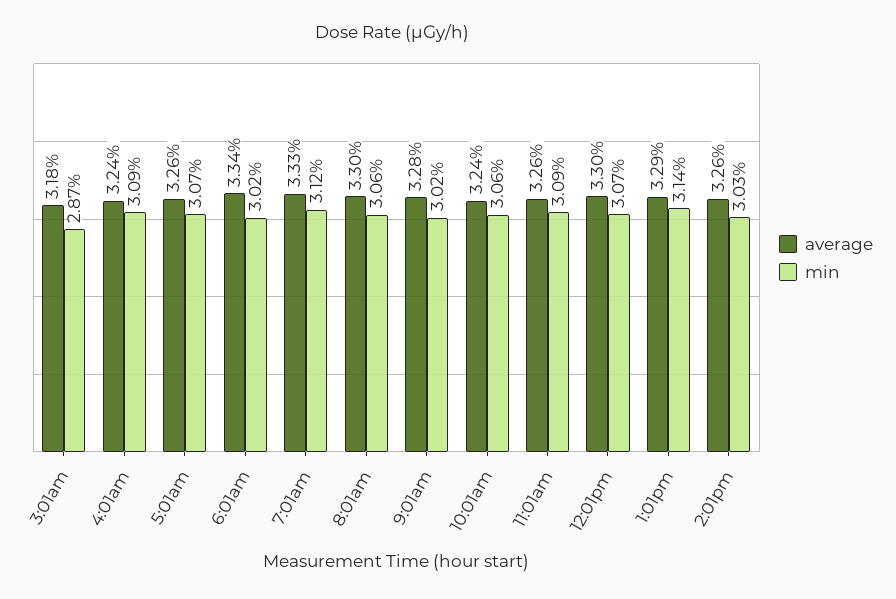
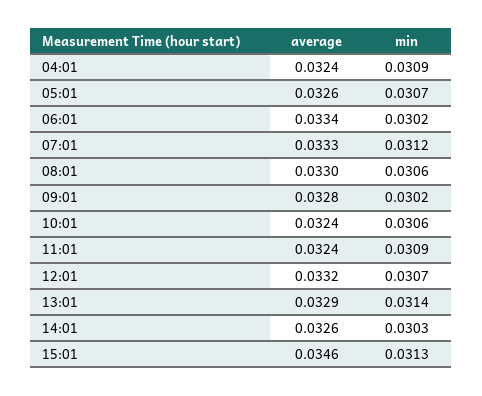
average, 3:01am: 0.0318 -> none
min, 3:01am: 0.0287 -> none
average, 11:01am: 0.0326 -> 0.0324
average, 12:01pm: 0.033 -> 0.0332
average, 15:01: none -> 0.0346
min, 15:01: none -> 0.0313

